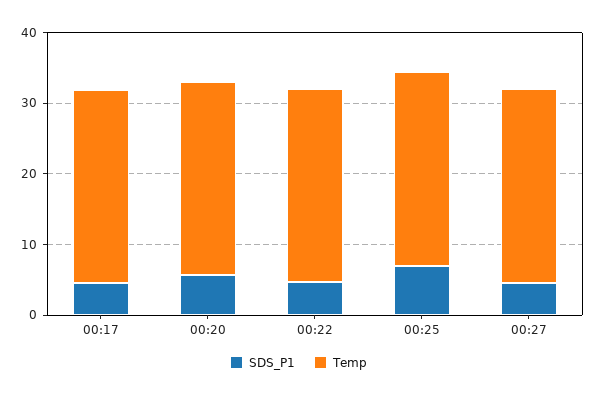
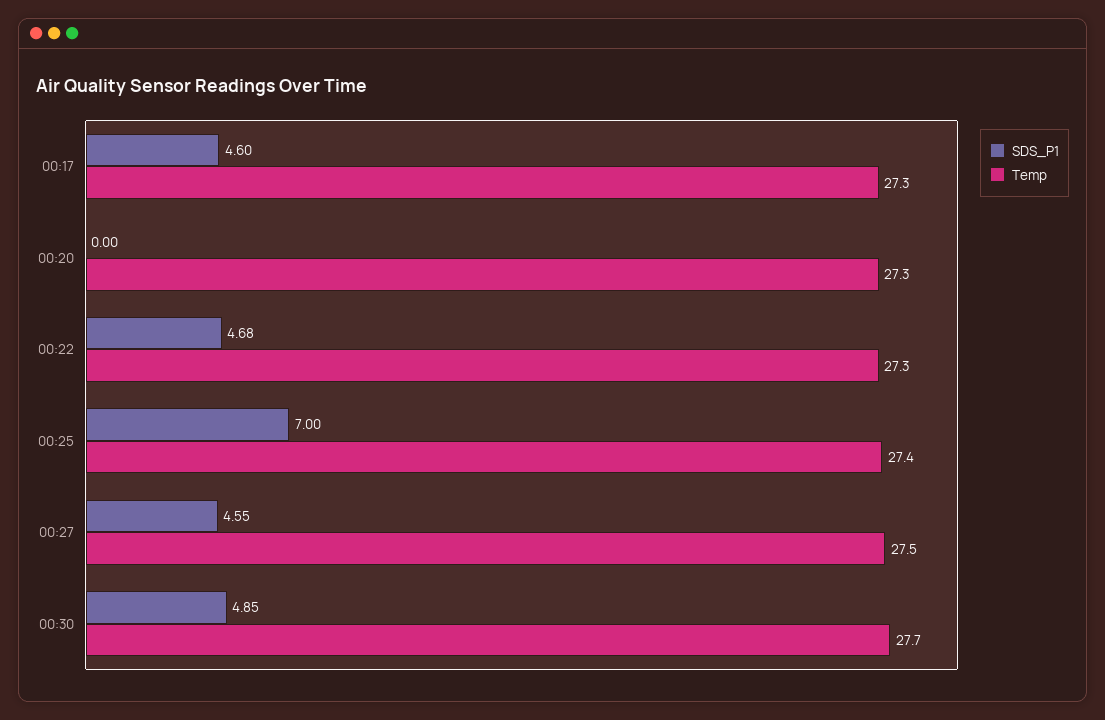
SDS_P1, 00:20: 6 -> 0
SDS_P1, 00:30: none -> 4.85
Temp, 00:30: none -> 27.7

